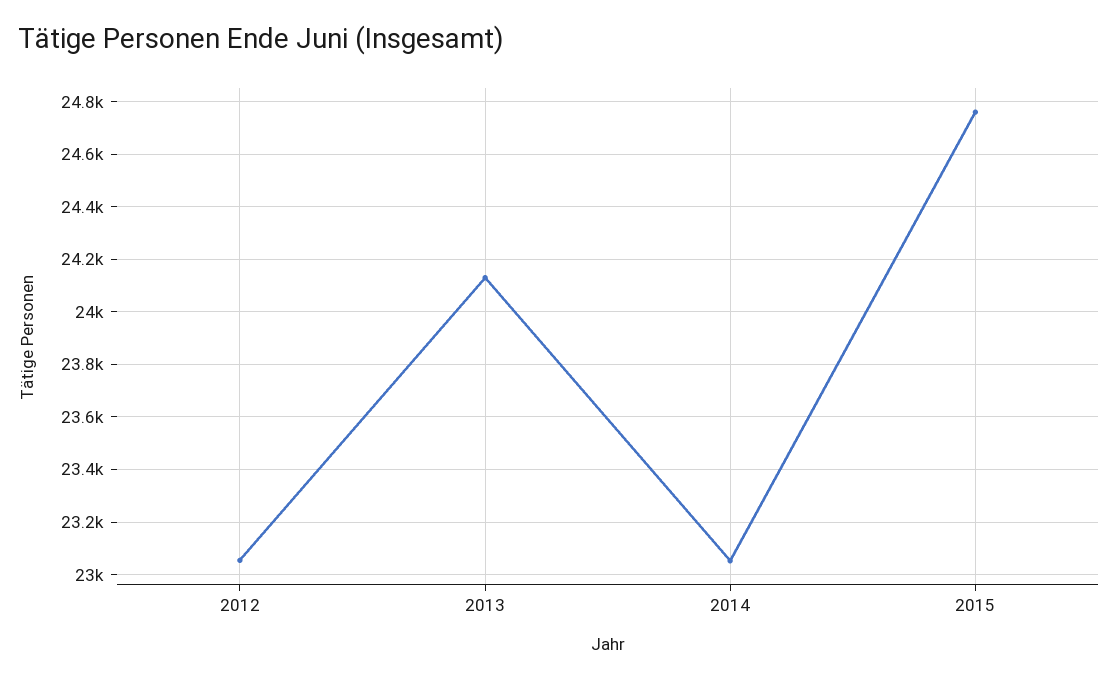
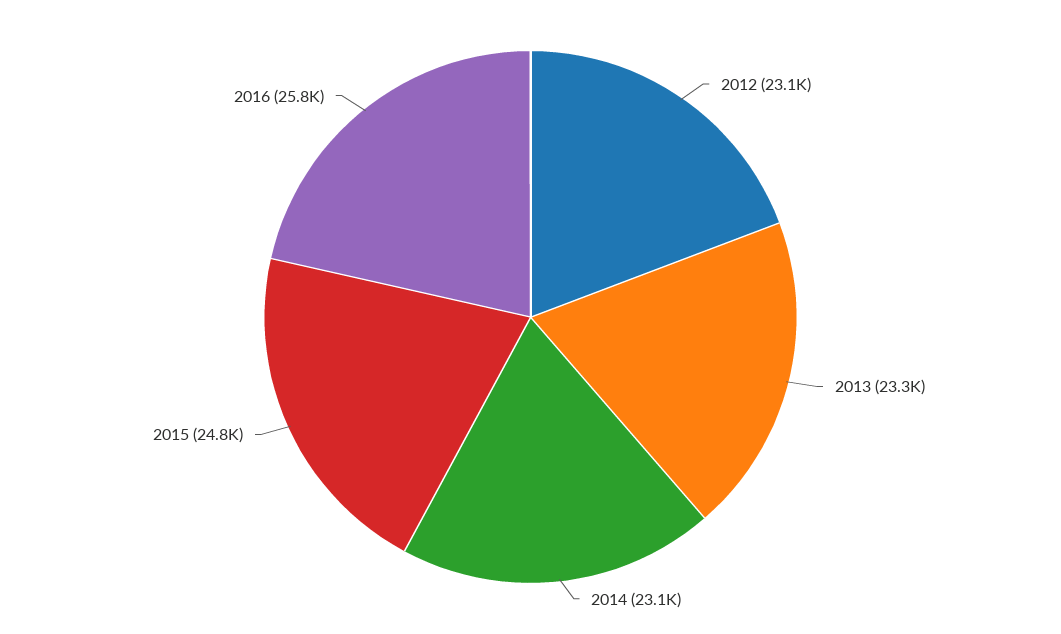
2013: 24125 -> 23300
2016: none -> 25800

